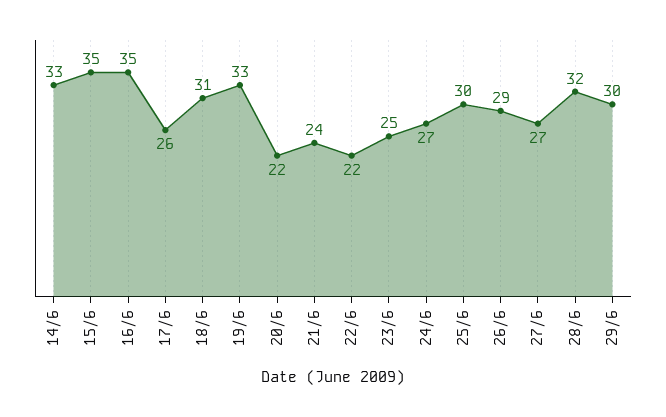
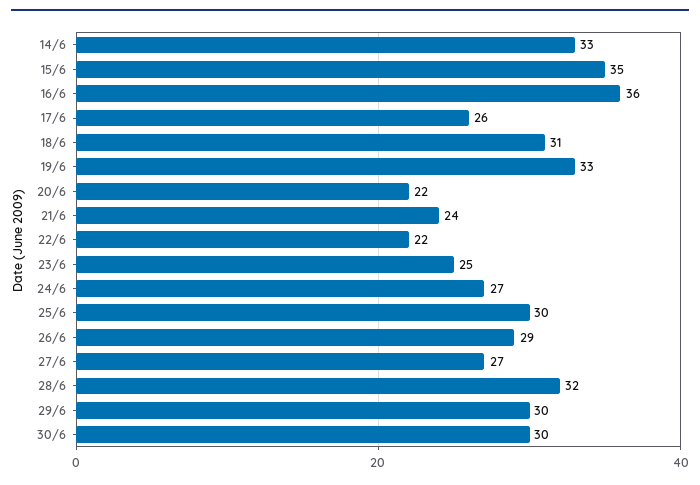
16/6: 35 -> 36
30/6: none -> 30

